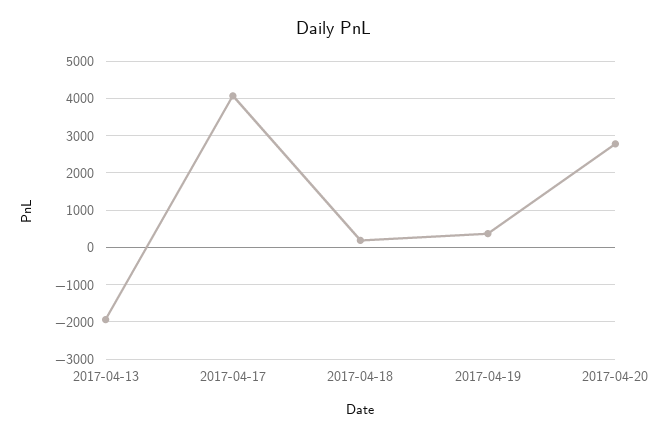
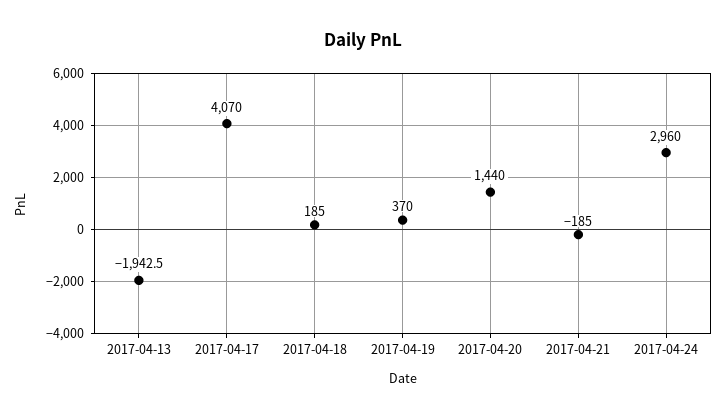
2017-04-20: 2800 -> 1440
2017-04-21: none -> -185
2017-04-24: none -> 2960

